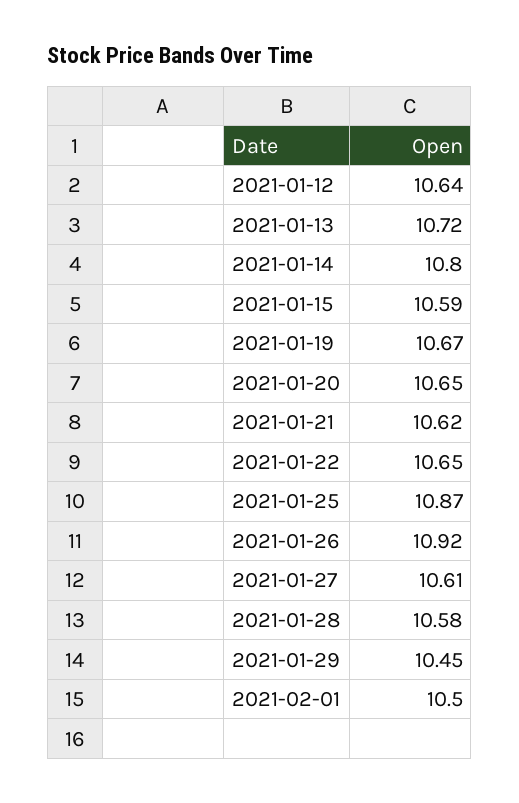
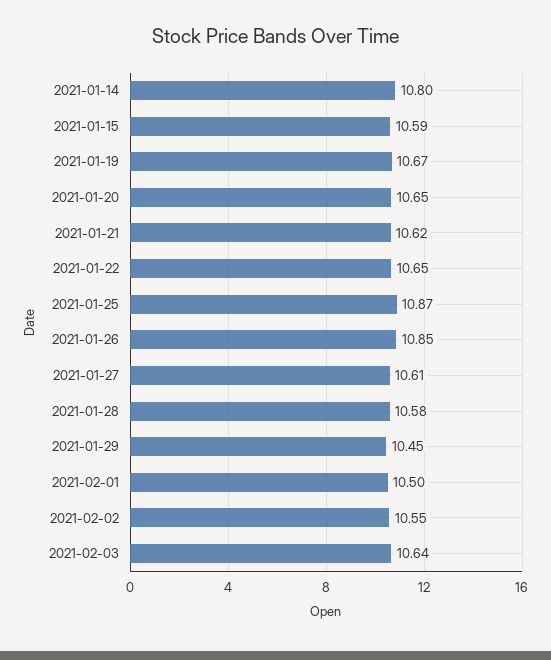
2021-01-12: 10.64 -> none
2021-01-13: 10.72 -> none
2021-01-26: 10.92 -> 10.85
2021-02-02: none -> 10.55
2021-02-03: none -> 10.64

